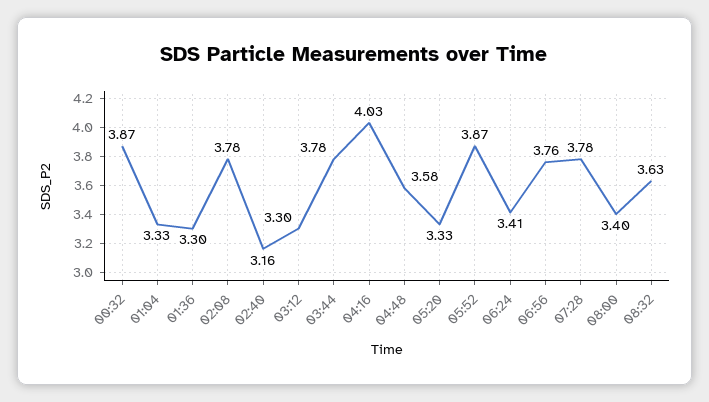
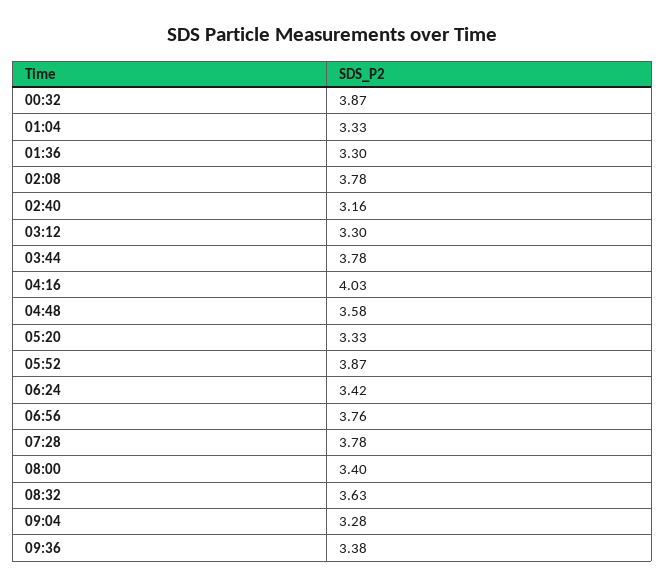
06:24: 3.41 -> 3.42
09:04: none -> 3.28
09:36: none -> 3.38

